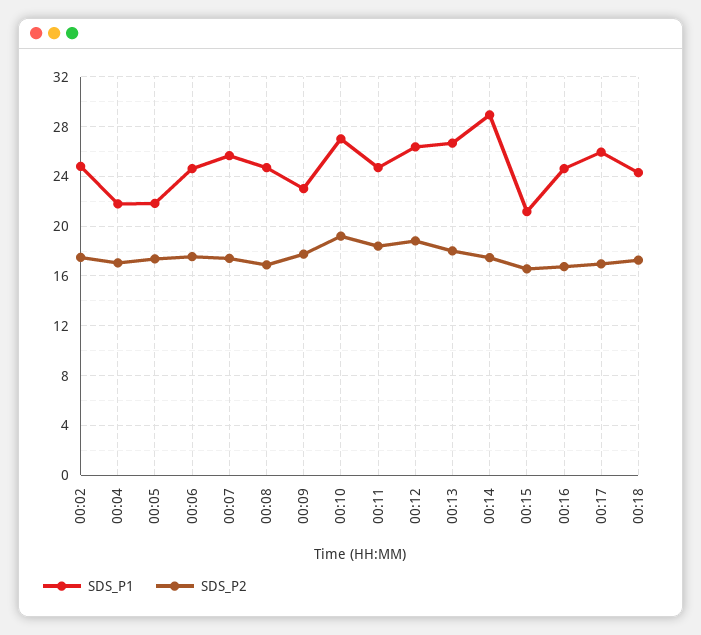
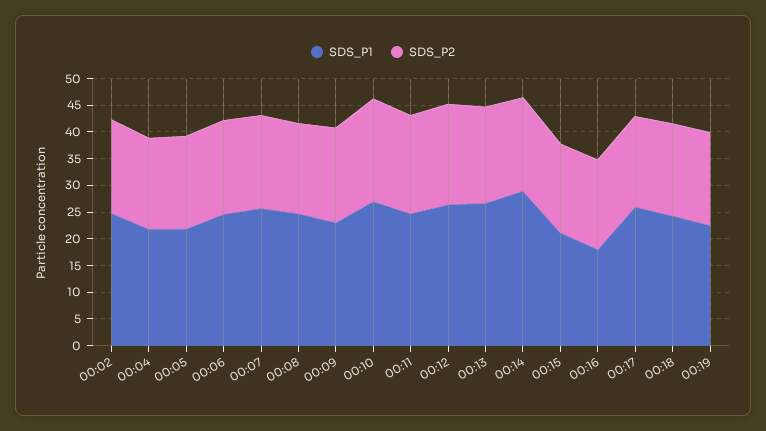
SDS_P1, 00:16: 24.5 -> 17.5
SDS_P1, 00:19: none -> 22.5
SDS_P2, 00:19: none -> 17.5

